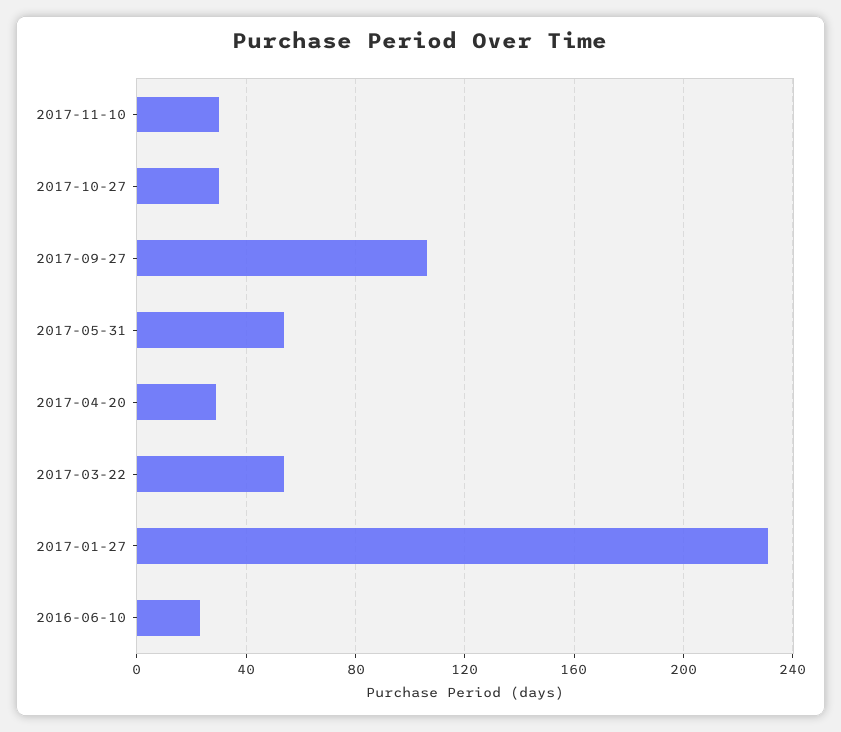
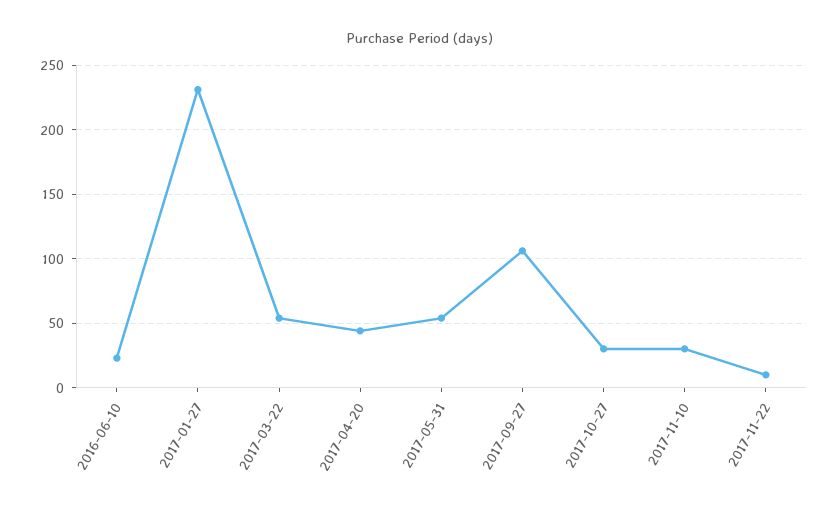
2017-04-20: 30 -> 45
2017-11-22: none -> 10

